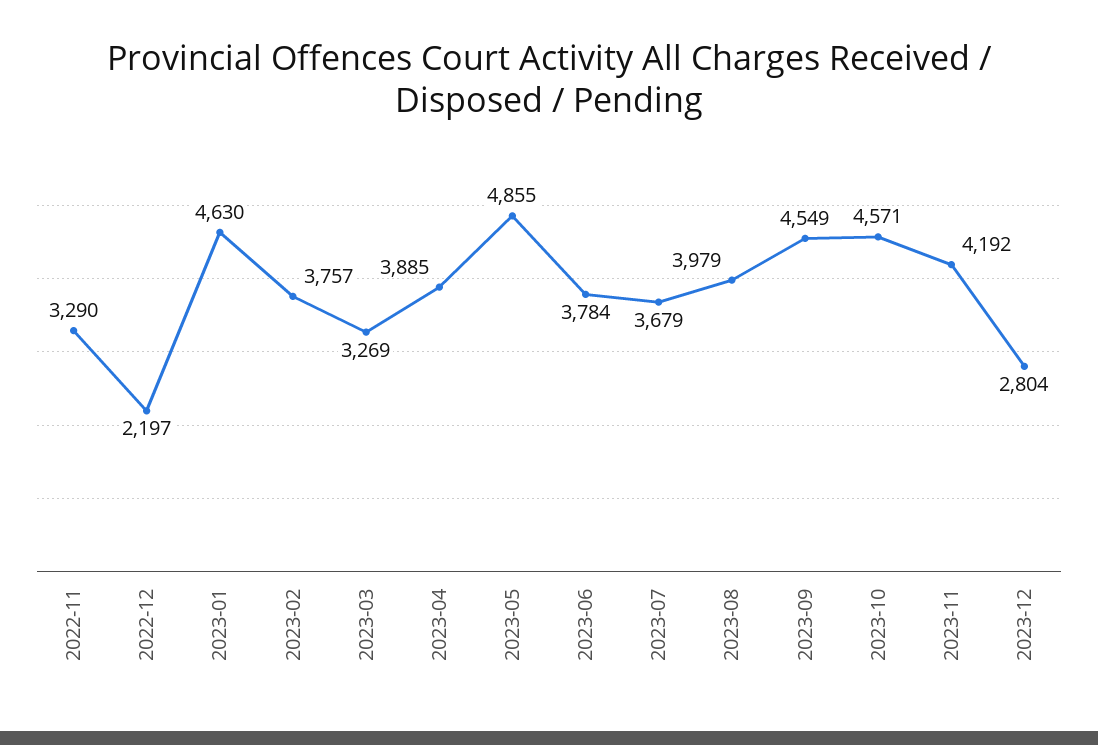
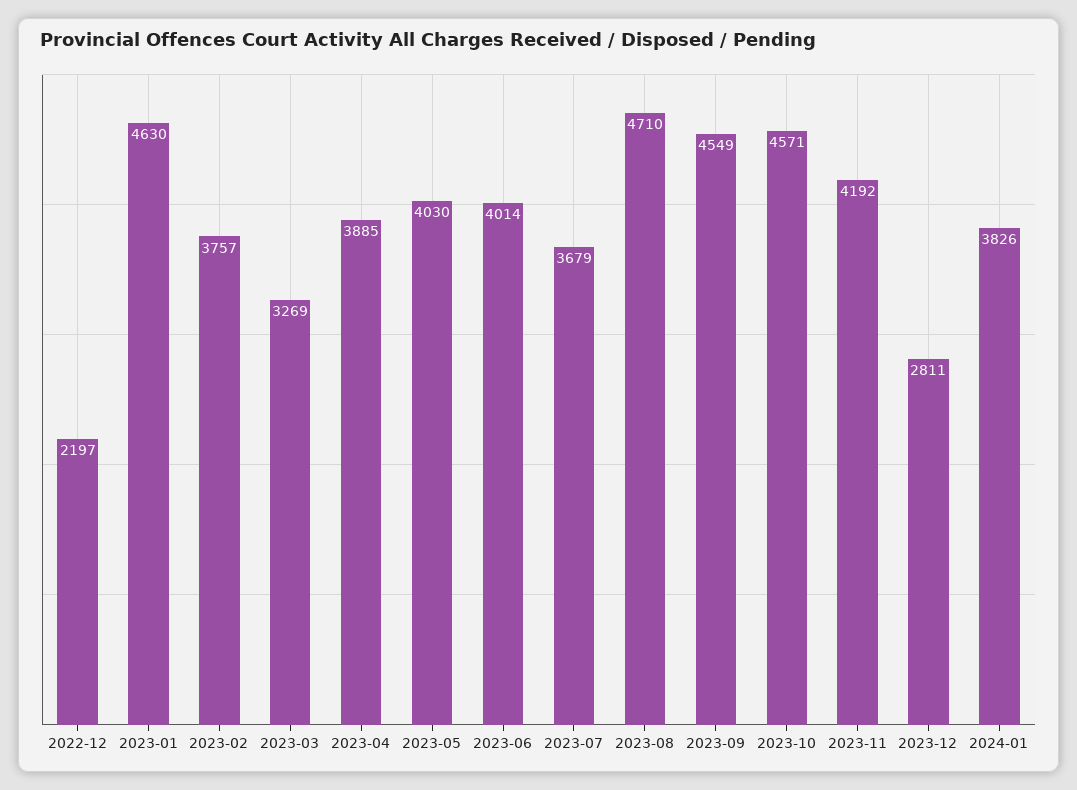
2022-11: 3290 -> none
2023-05: 4855 -> 4030
2023-06: 3784 -> 4014
2023-08: 3979 -> 4710
2023-12: 2804 -> 2811
2024-01: none -> 3826

